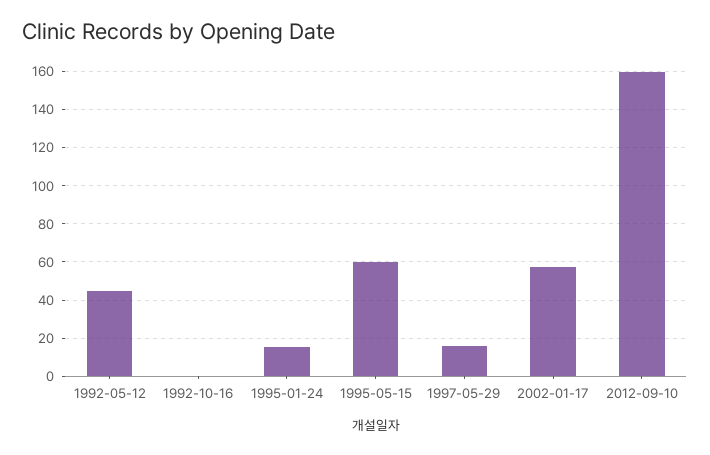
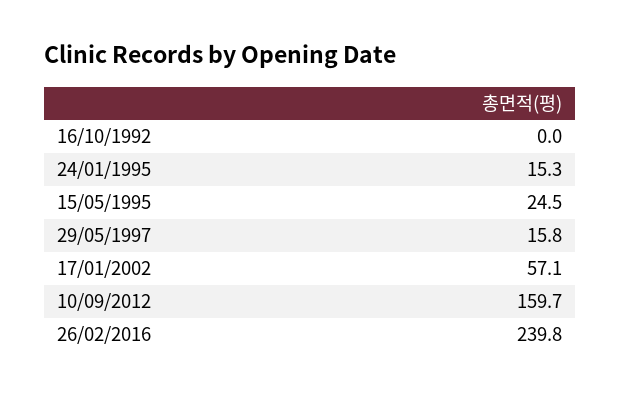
1992-05-12: 45 -> none
1995-05-15: 60 -> 24.5
26/02/2016: none -> 239.8

